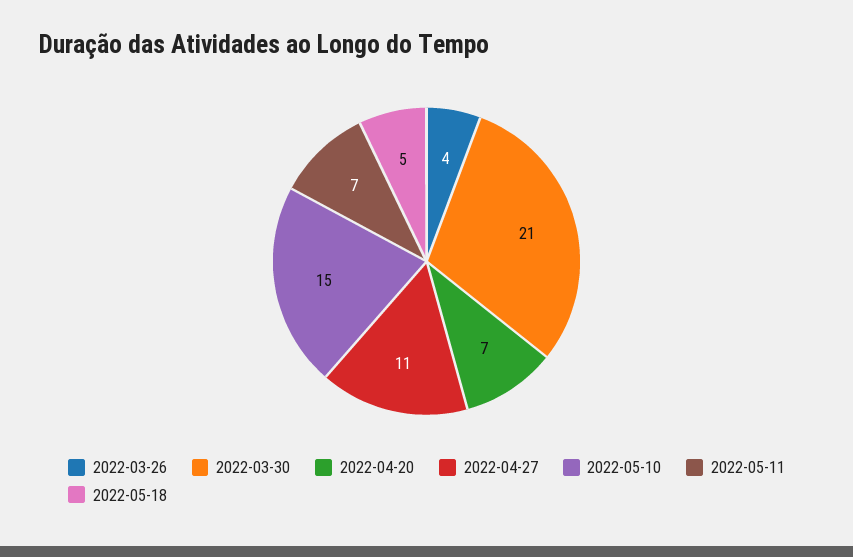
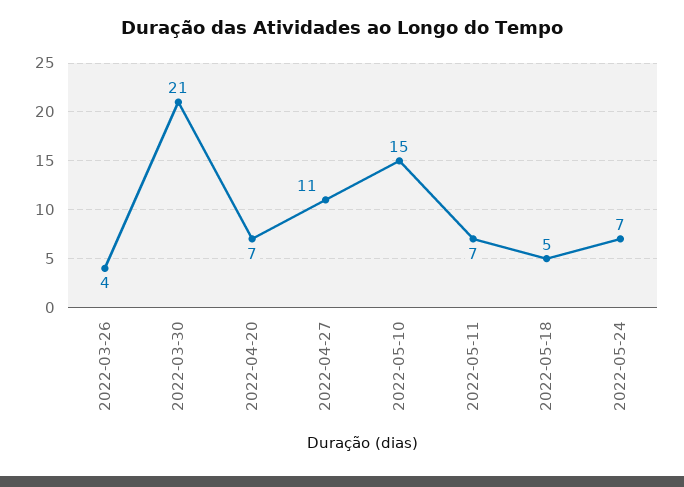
2022-05-24: none -> 7

